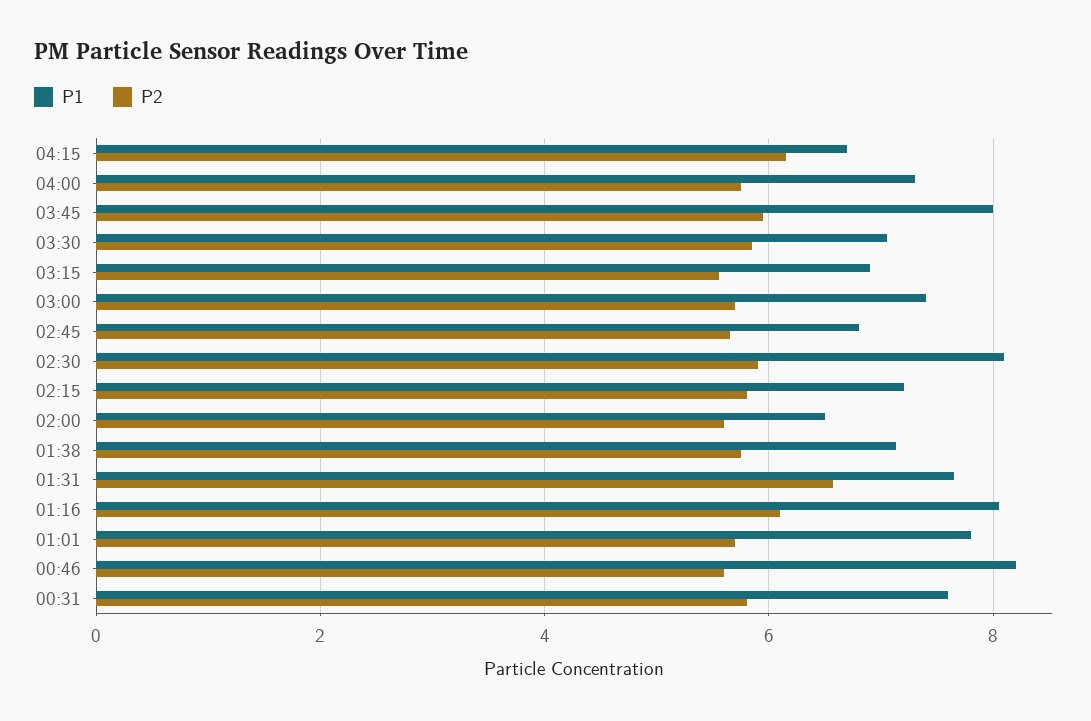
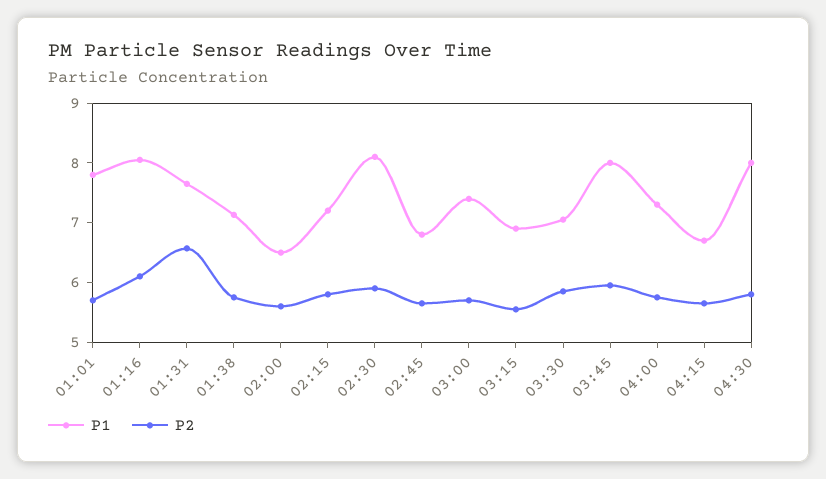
P2, 04:15: 6.2 -> 5.6
P1, 00:46: 8.2 -> none
P2, 00:46: 5.6 -> none
P1, 00:31: 7.6 -> none
P2, 00:31: 5.8 -> none
P1, 04:30: none -> 8
P2, 04:30: none -> 5.8

